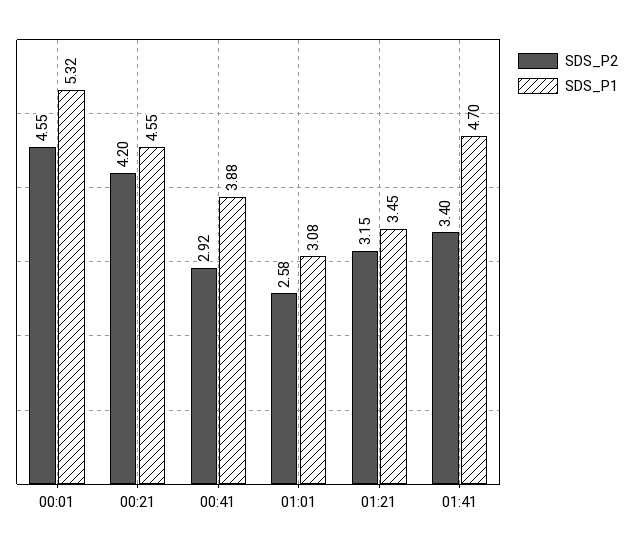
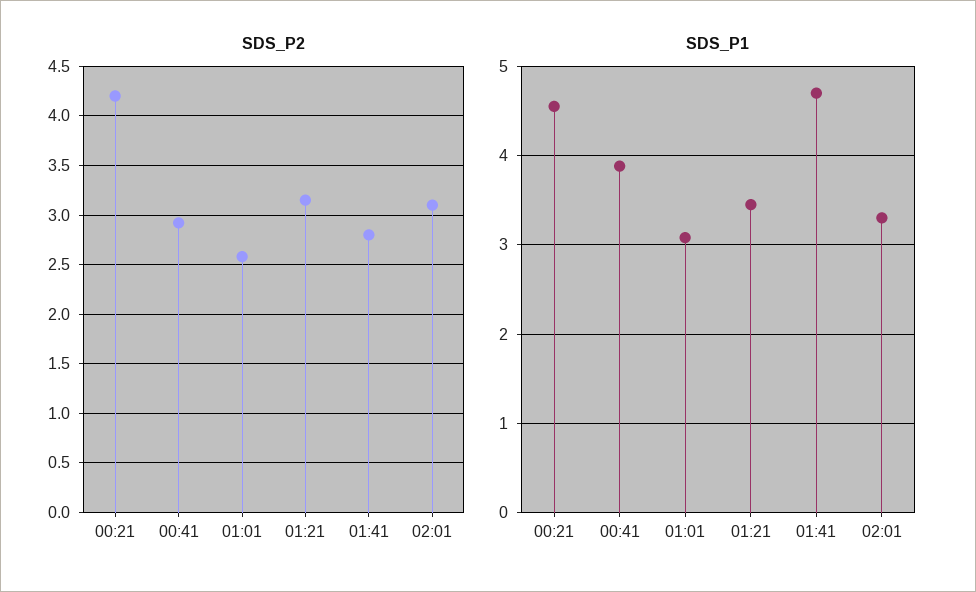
SDS_P2, 00:01: 4.55 -> none
SDS_P1, 00:01: 5.32 -> none
SDS_P2, 01:41: 3.4 -> 2.8
SDS_P2, 02:01: none -> 3.1
SDS_P1, 02:01: none -> 3.3

